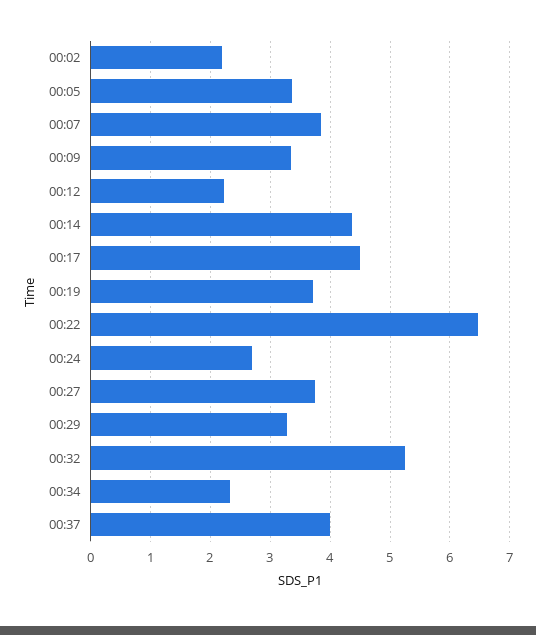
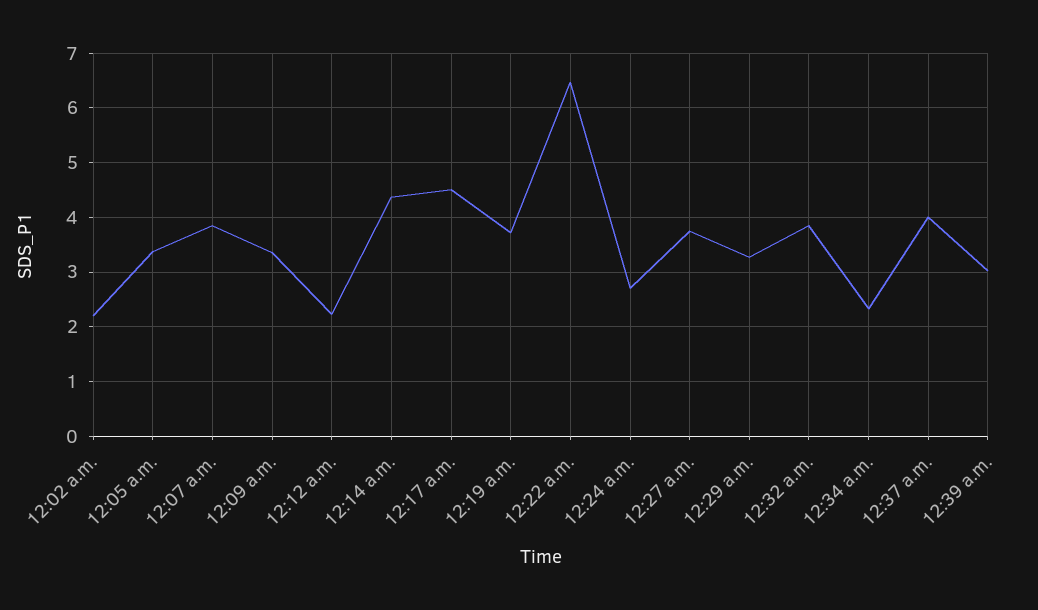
00:32: 5.2 -> 3.8
12:39 a.m.: none -> 3

